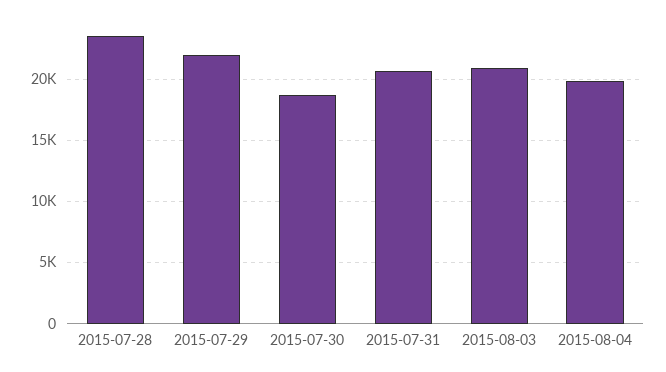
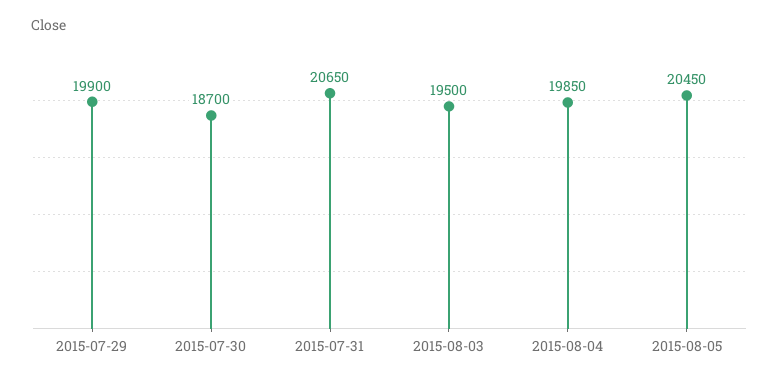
2015-07-28: 23500 -> none
2015-07-29: 22000 -> 19900
2015-08-03: 21000 -> 19500
2015-08-05: none -> 20450

